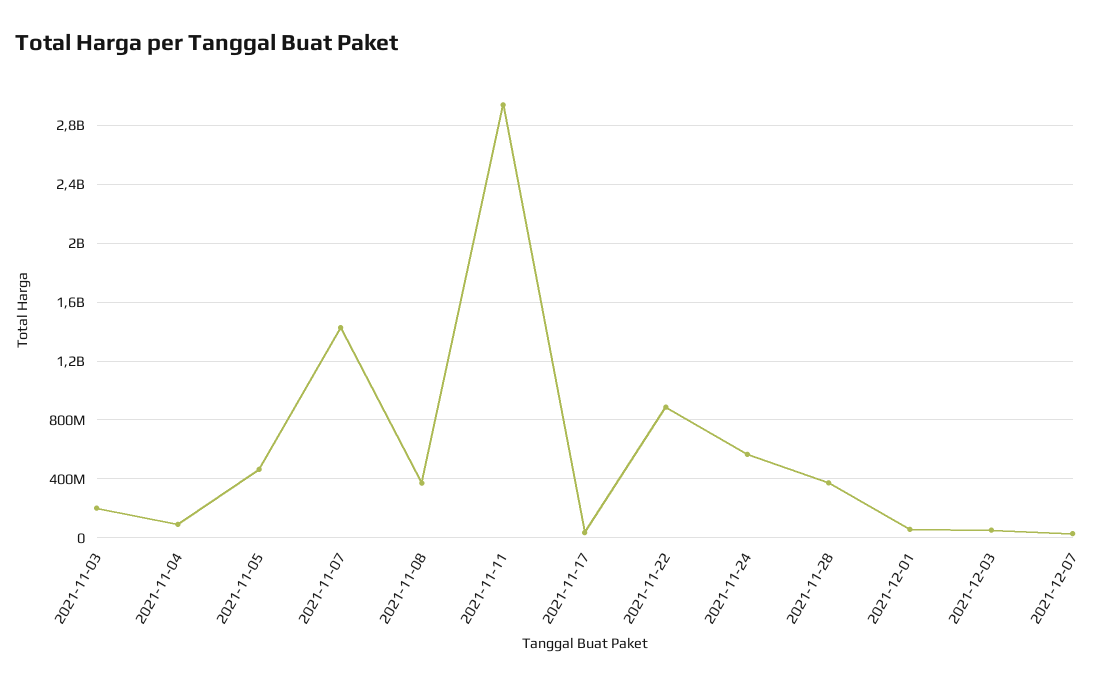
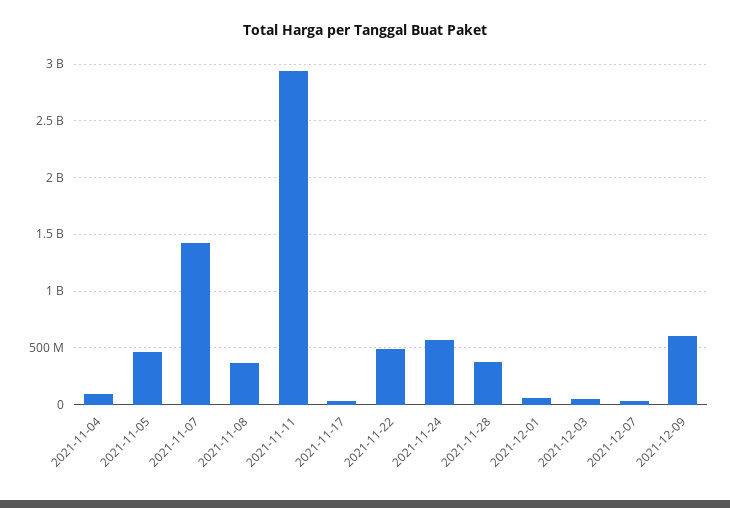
2021-11-03: 200000000 -> none
2021-11-22: 900000000 -> 500000000
2021-12-09: none -> 600000000

